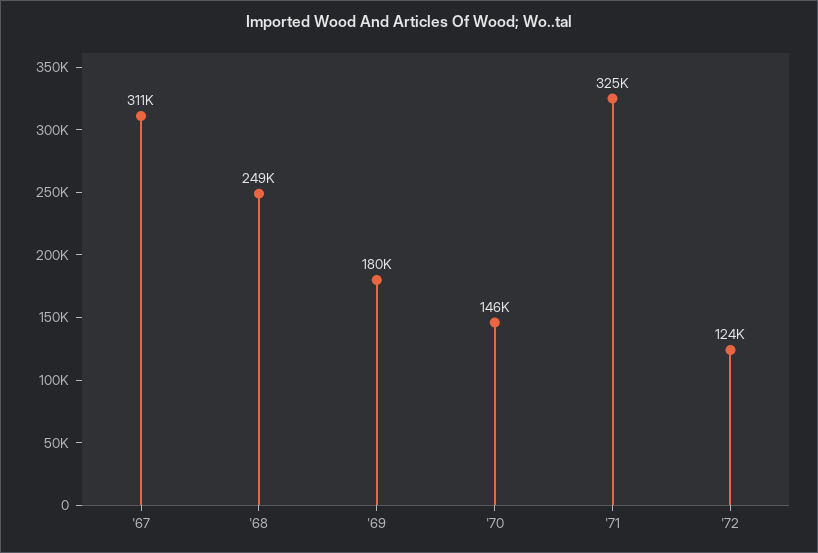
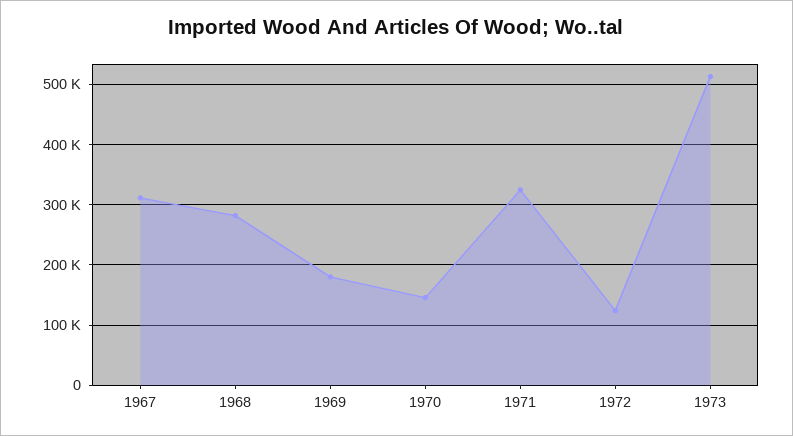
'68: 249000 -> 280000
1973: none -> 510000

